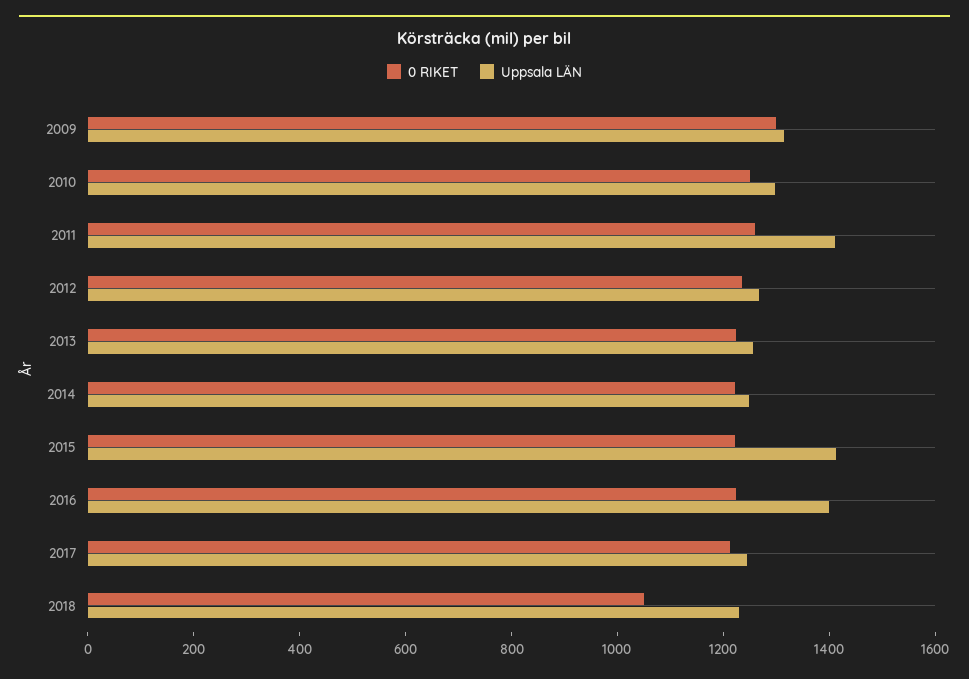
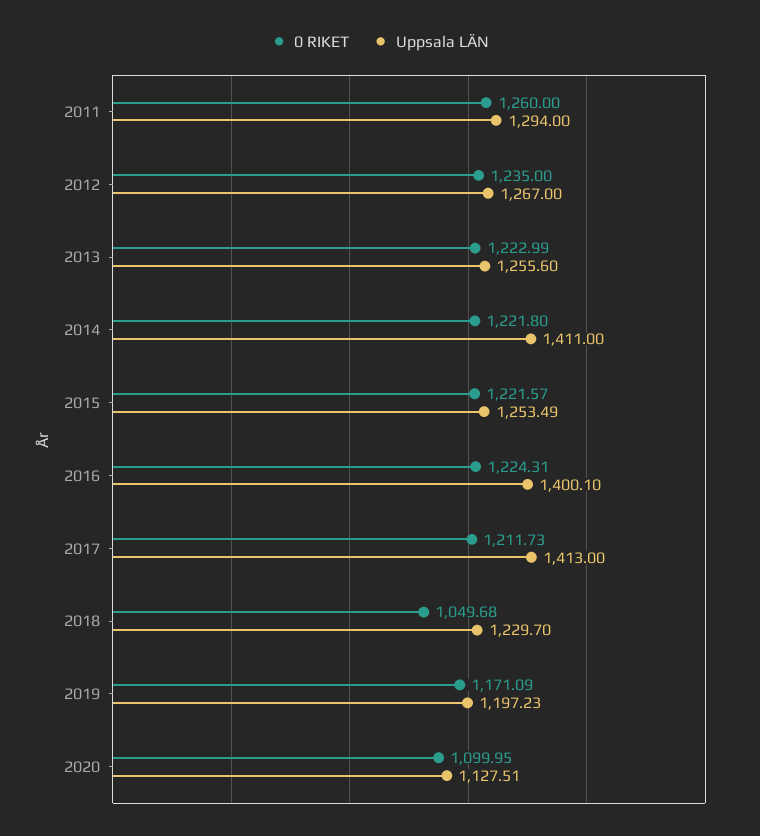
0 RIKET, 2009: 1300 -> none
Uppsala LÄN, 2009: 1300 -> none
0 RIKET, 2010: 1250 -> none
Uppsala LÄN, 2010: 1300 -> none
Uppsala LÄN, 2011: 1400 -> 1294
Uppsala LÄN, 2014: 1250 -> 1411
Uppsala LÄN, 2015: 1400 -> 1253.49
Uppsala LÄN, 2017: 1250 -> 1413
0 RIKET, 2019: none -> 1171.09
Uppsala LÄN, 2019: none -> 1197.23
0 RIKET, 2020: none -> 1099.95
Uppsala LÄN, 2020: none -> 1127.51

